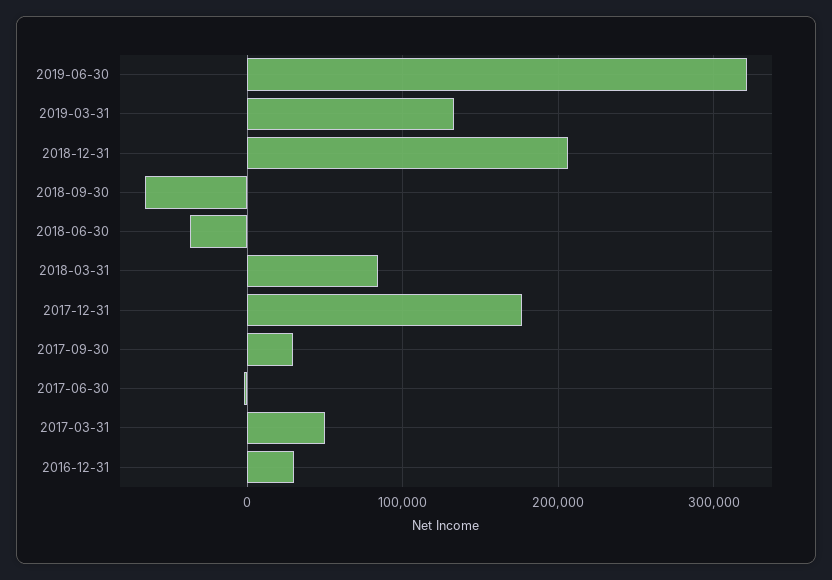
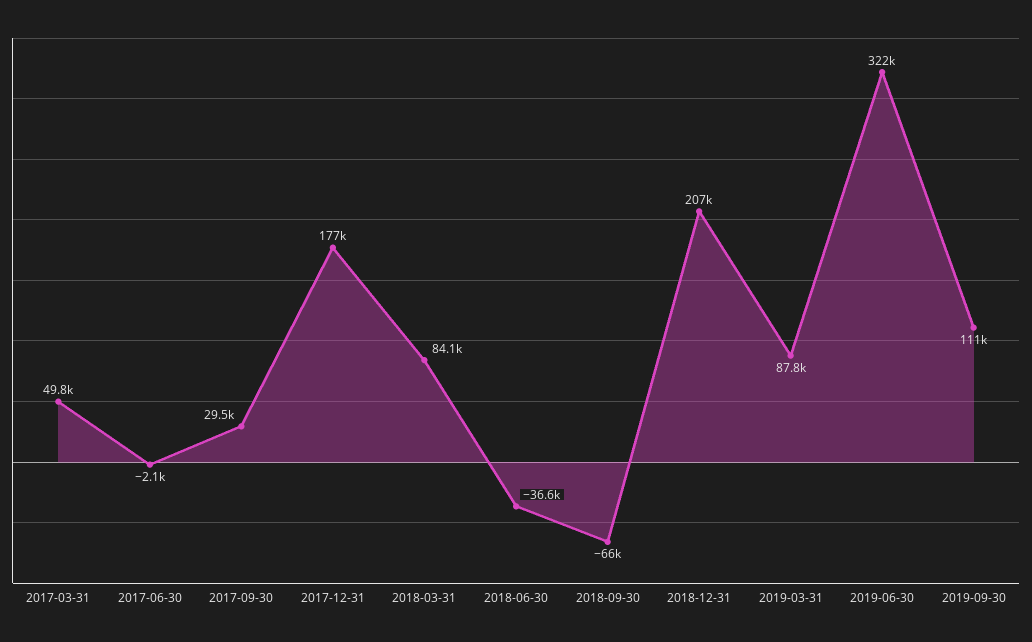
2019-03-31: 130000 -> 87800
2016-12-31: 30000 -> none
2019-09-30: none -> 111000

